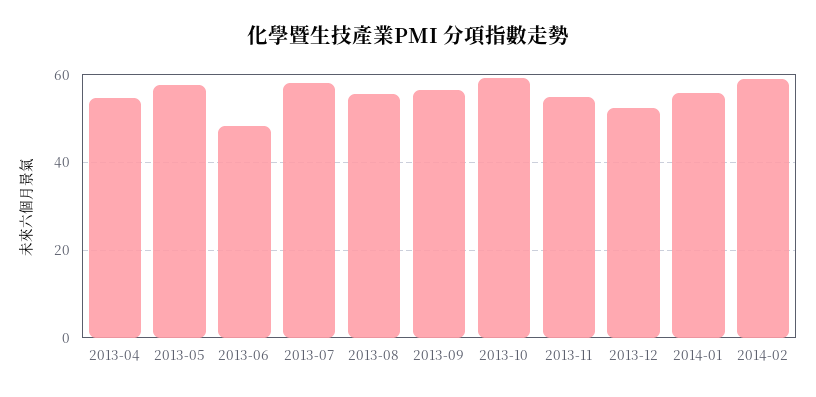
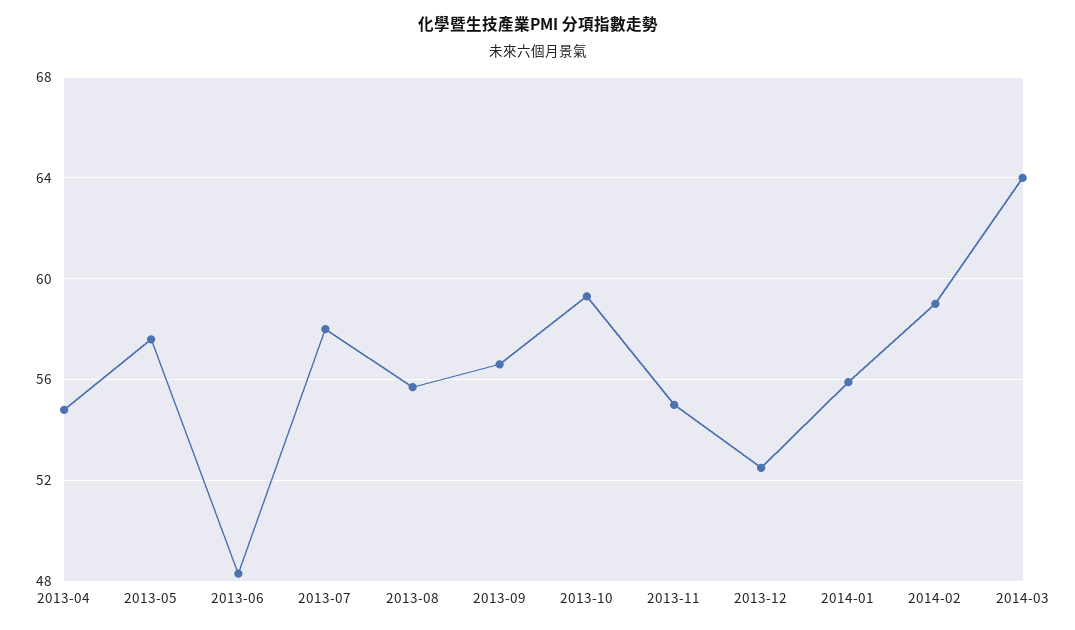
2014-03: none -> 64

